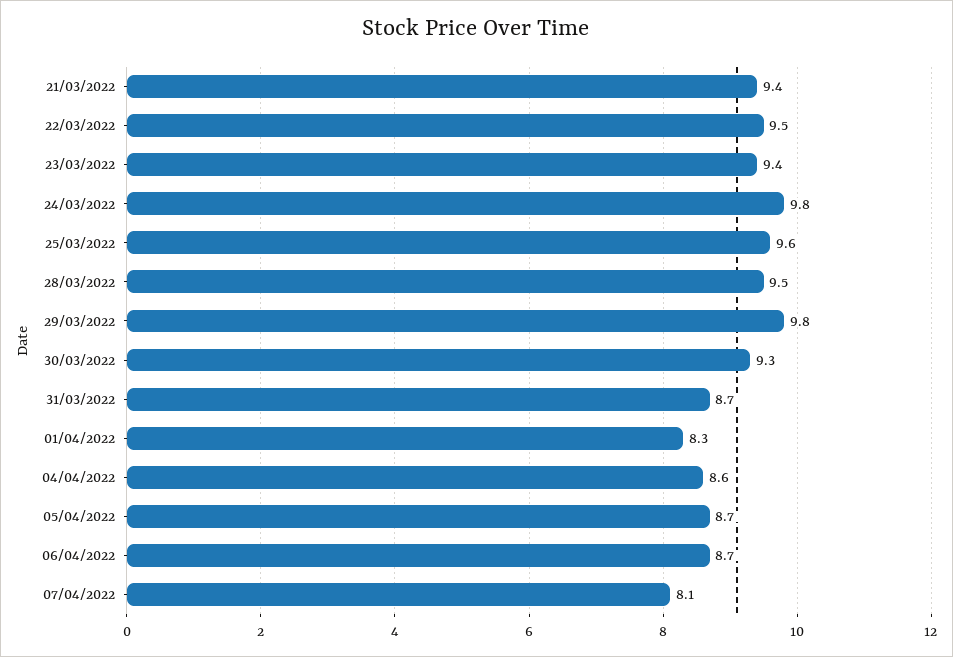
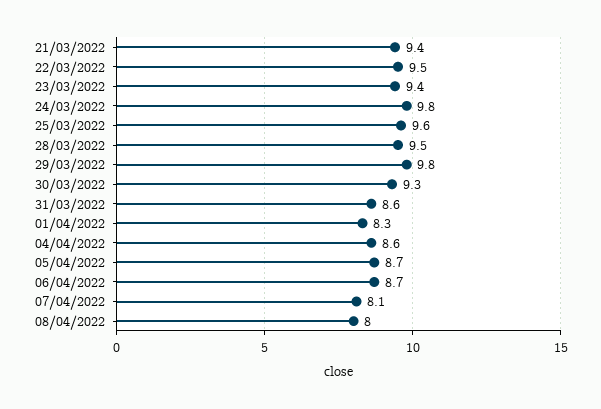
31/03/2022: 8.7 -> 8.6
08/04/2022: none -> 8

